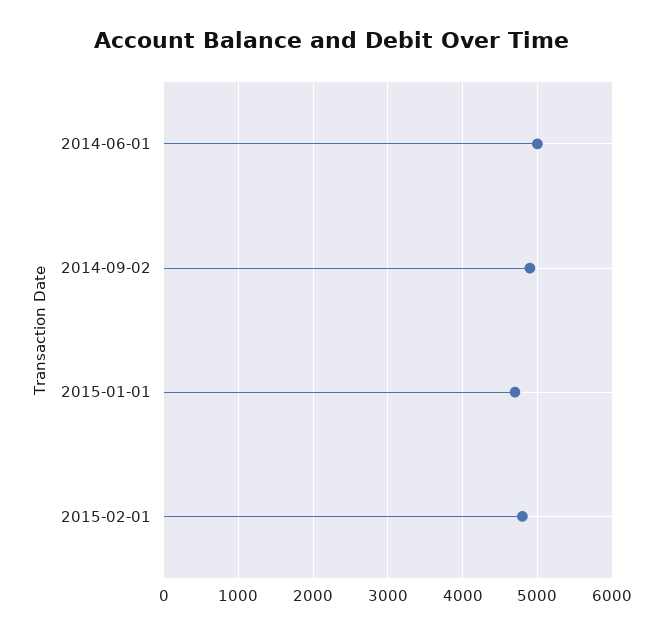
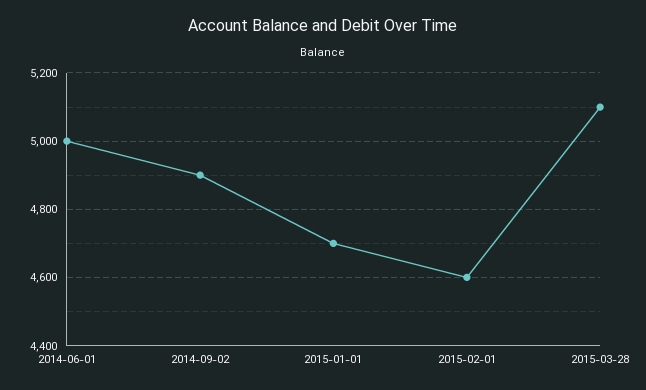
2015-02-01: 4800 -> 4600
2015-03-28: none -> 5100

